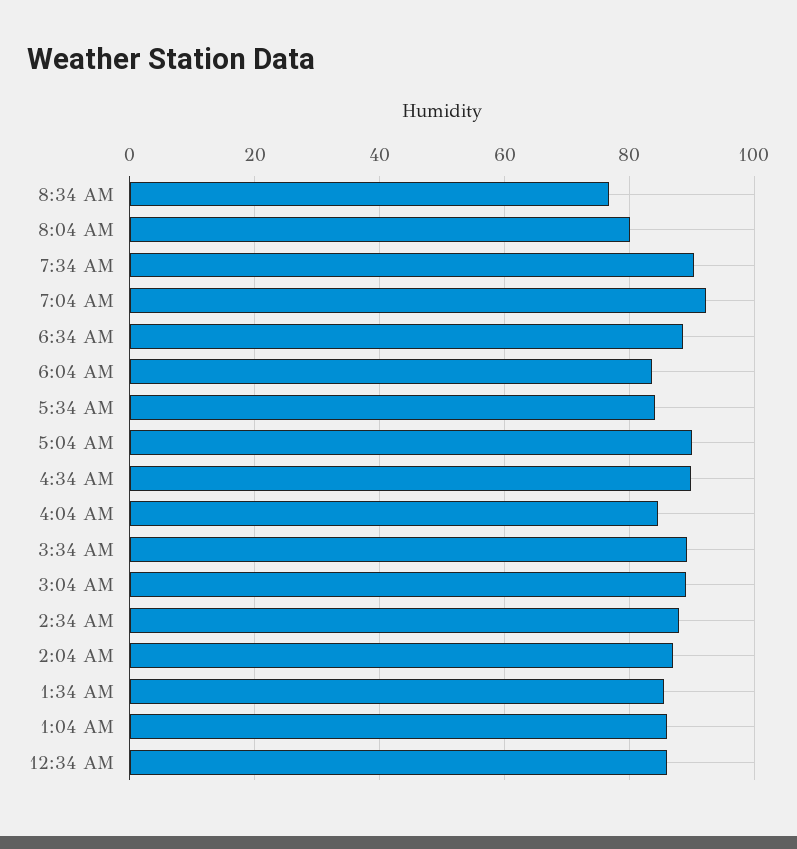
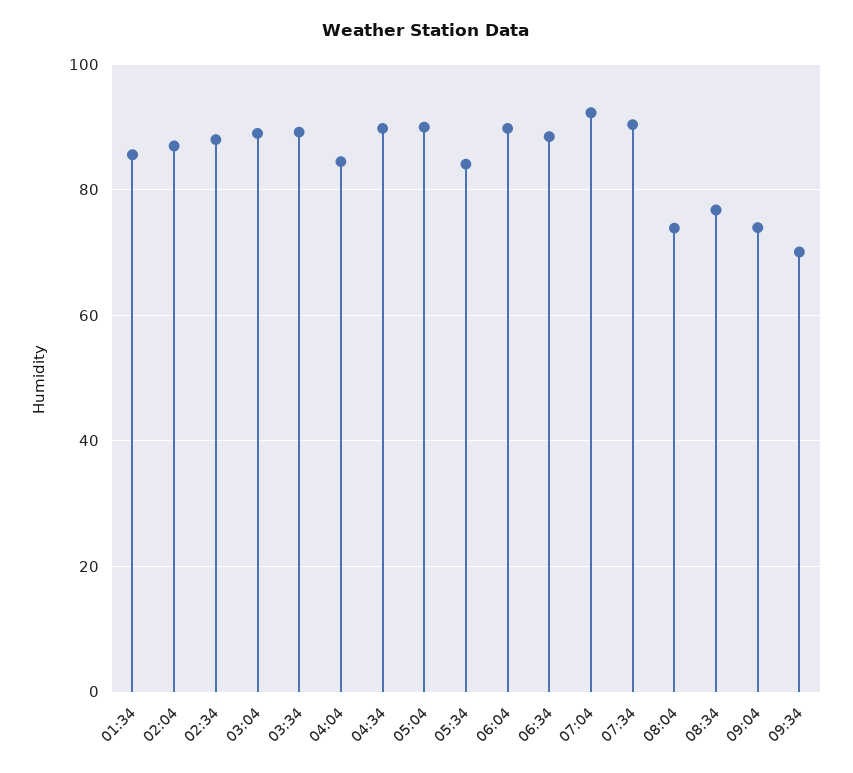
8:04 AM: 80 -> 74
6:04 AM: 84 -> 90
1:04 AM: 86 -> none
12:34 AM: 86 -> none
09:04: none -> 74
09:34: none -> 70

